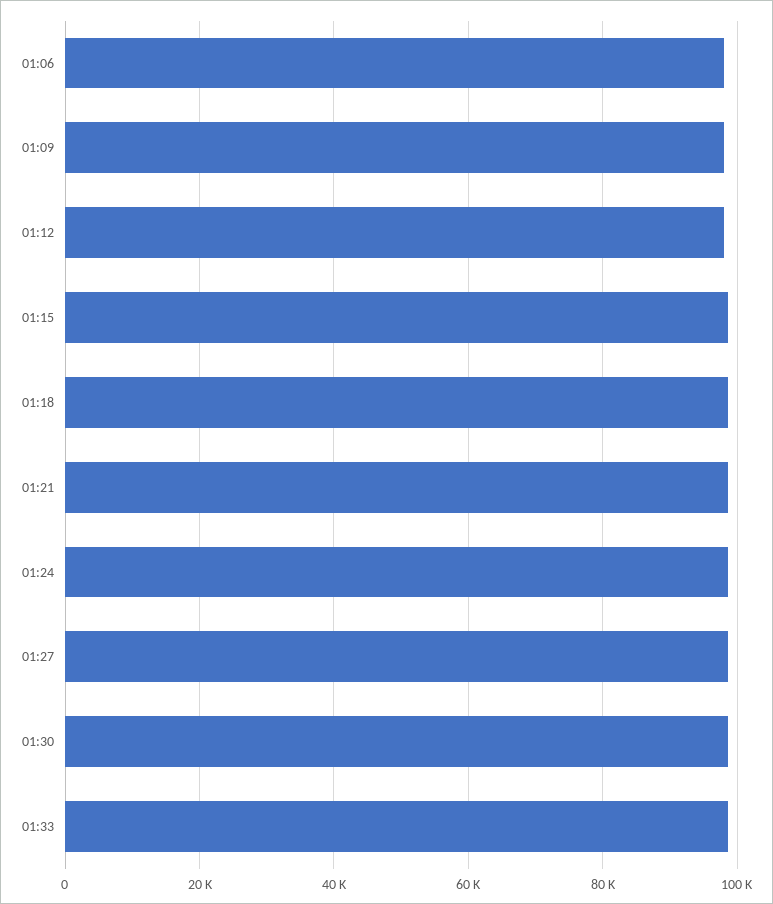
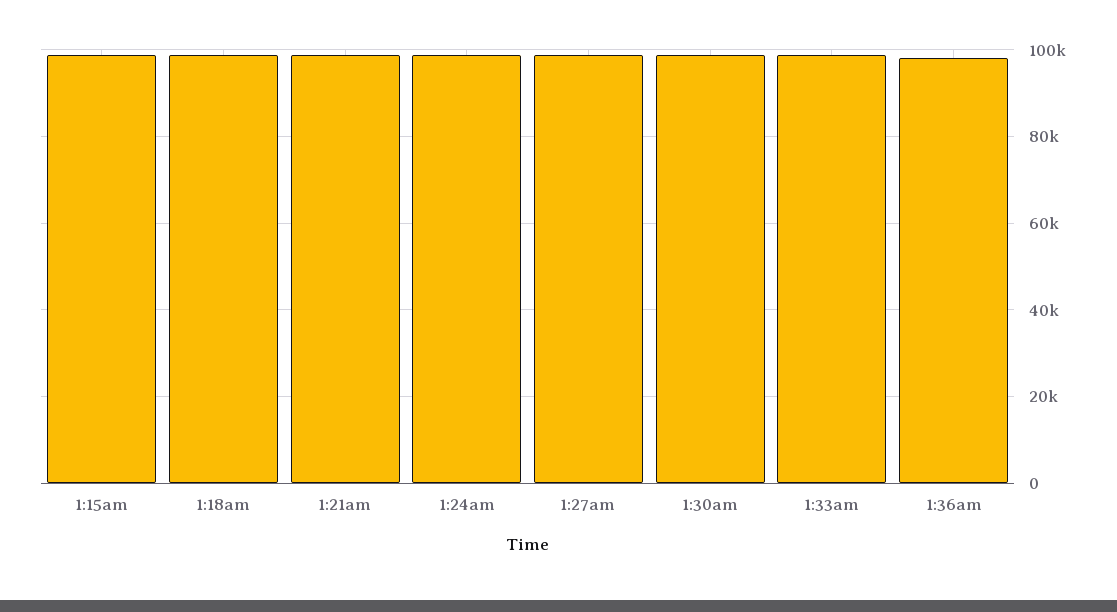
01:06: 98000 -> none
01:09: 98000 -> none
01:12: 98000 -> none
1:36am: none -> 98000

